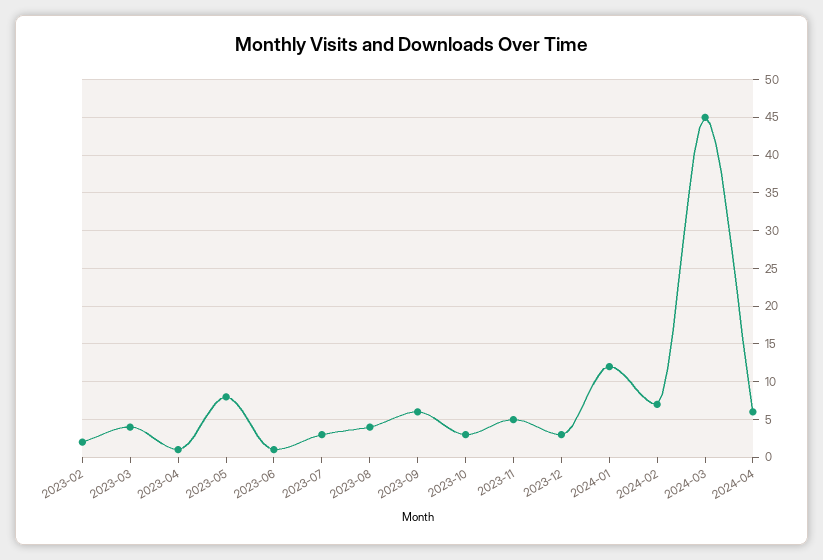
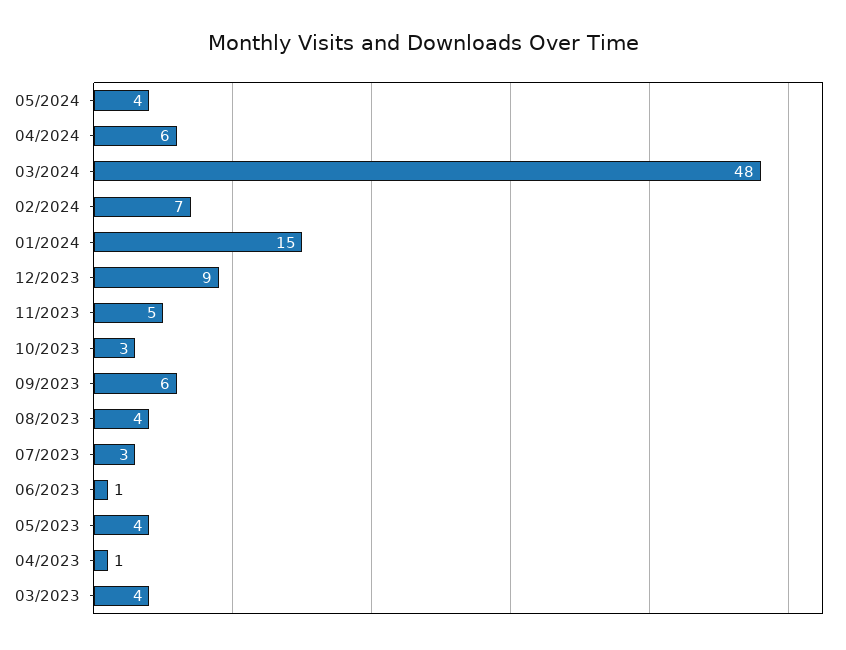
2023-02: 2 -> none
2023-05: 8 -> 4
2023-12: 3 -> 9
2024-01: 12 -> 15
2024-03: 45 -> 48
05/2024: none -> 4

